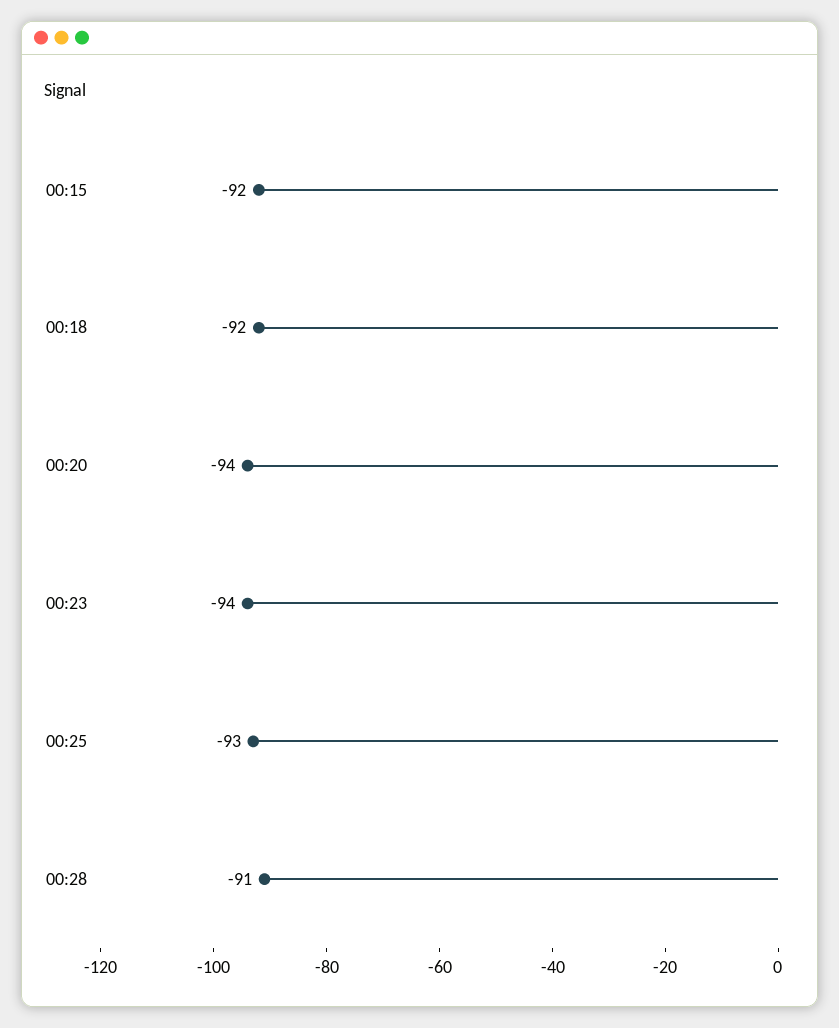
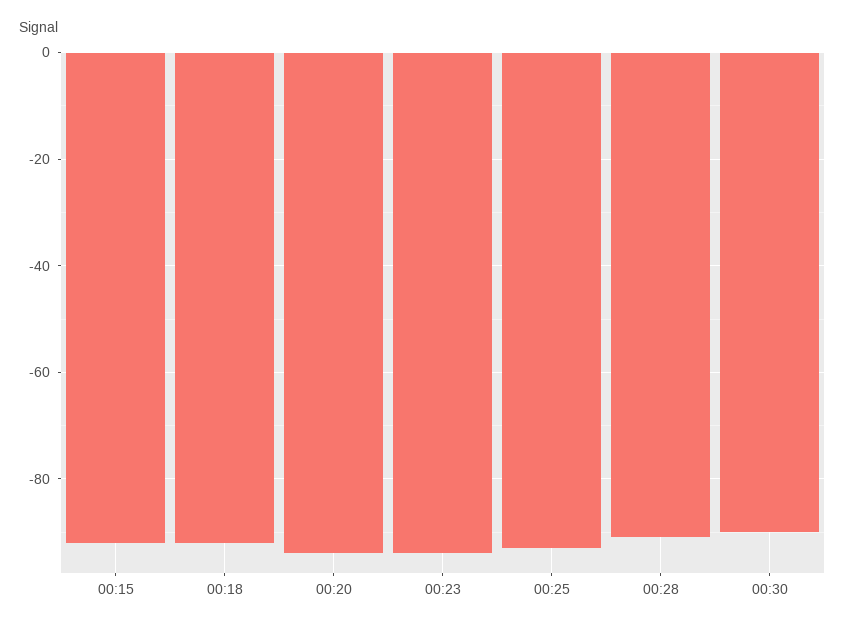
00:30: none -> -90

